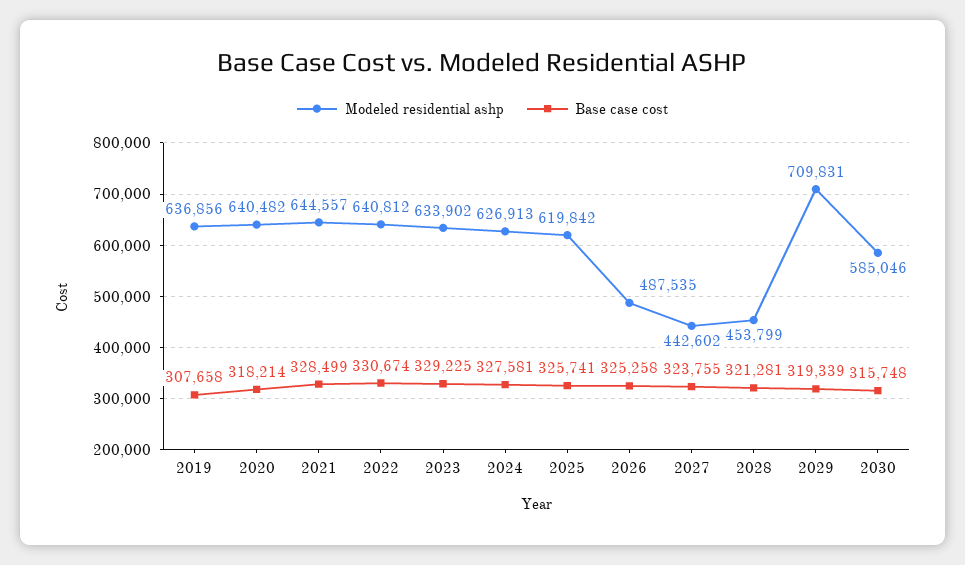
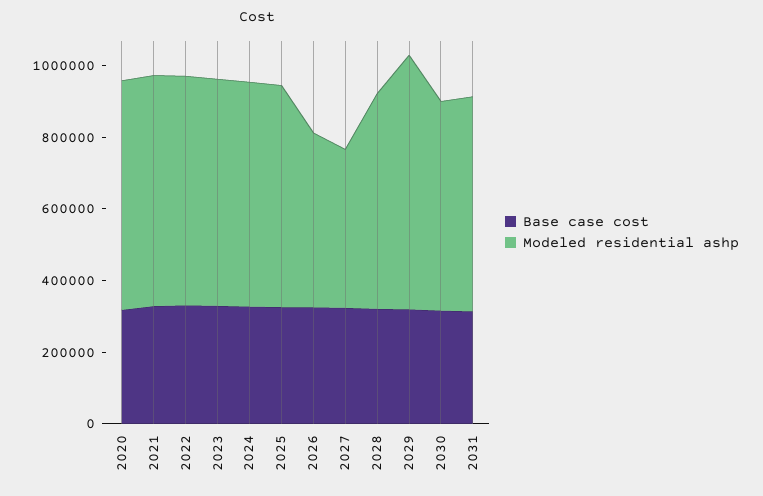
Modeled residential ashp, 2019: 636856 -> none
Base case cost, 2019: 307658 -> none
Modeled residential ashp, 2028: 453799 -> 600000
Base case cost, 2031: none -> 300000
Modeled residential ashp, 2031: none -> 600000

